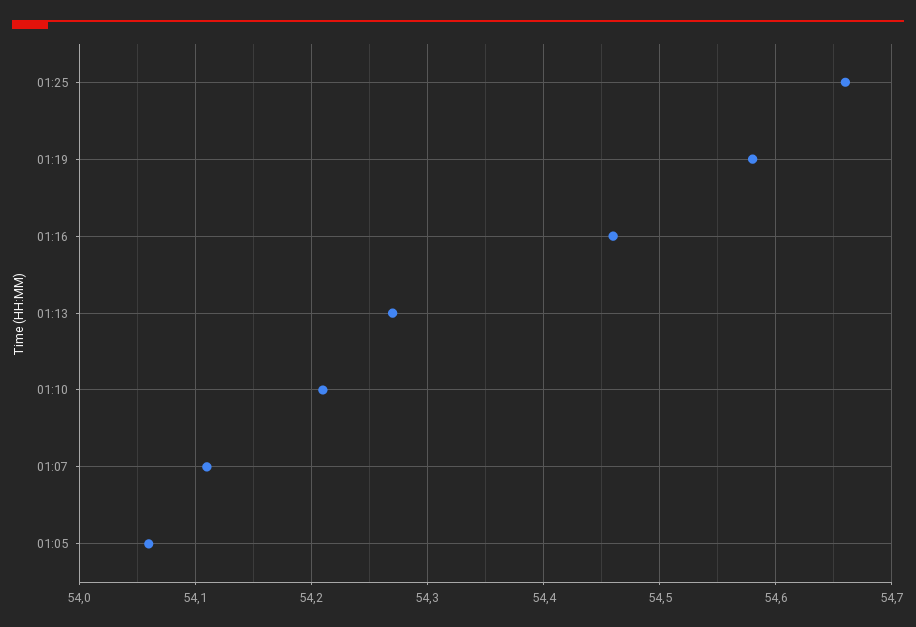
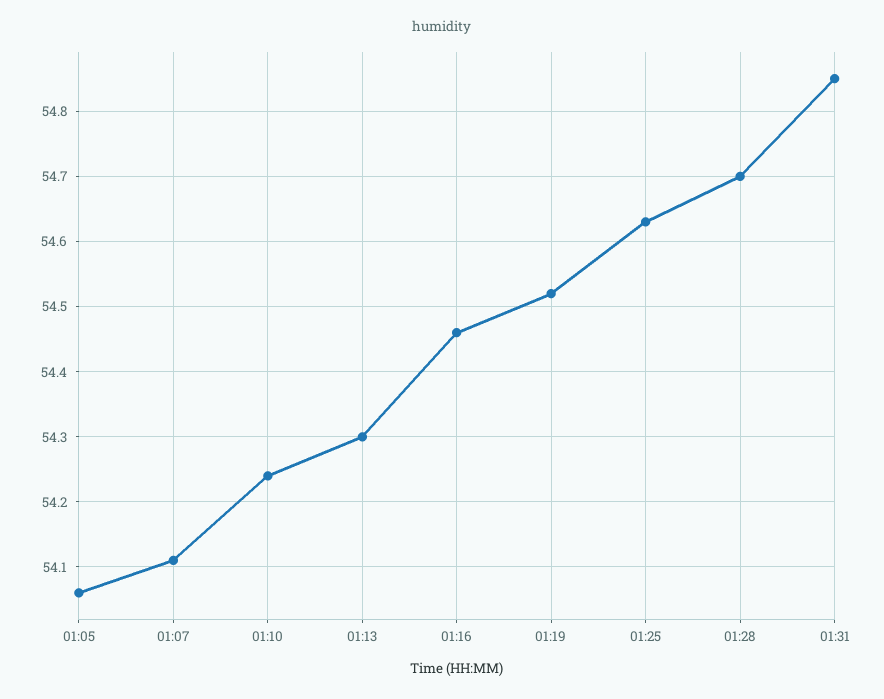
01:25: 54.66 -> 54.63
01:19: 54.58 -> 54.52
01:13: 54.27 -> 54.3
01:10: 54.21 -> 54.24
01:28: none -> 54.7
01:31: none -> 54.85

